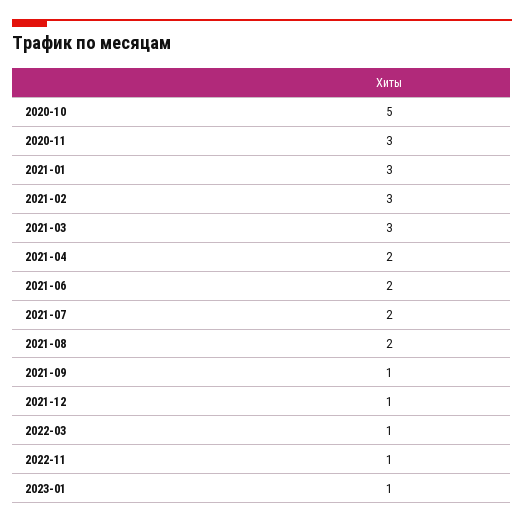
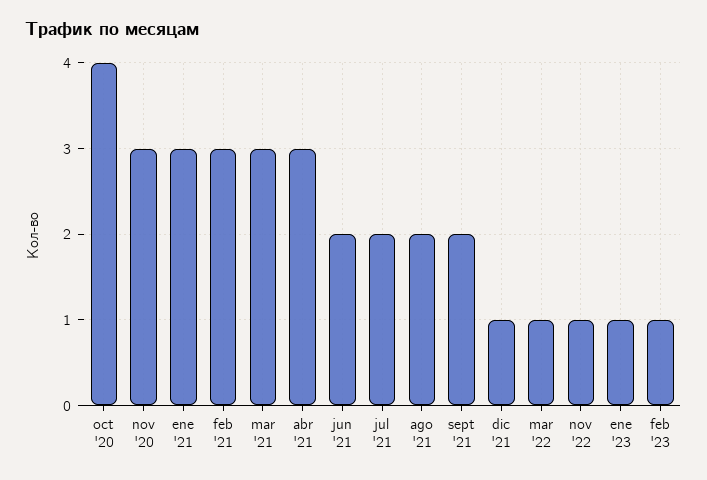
2020-10: 5 -> 4
2021-04: 2 -> 3
2021-09: 1 -> 2
feb '23: none -> 1

